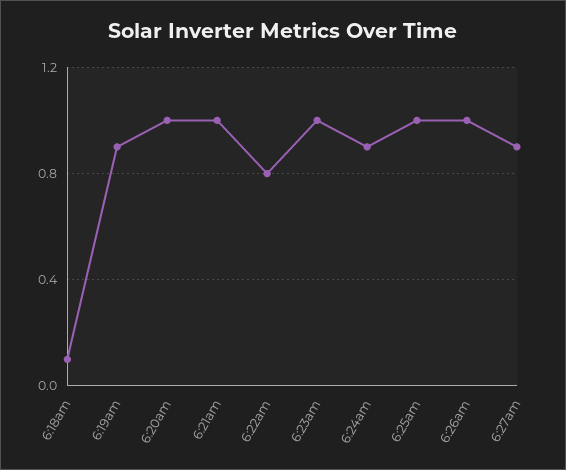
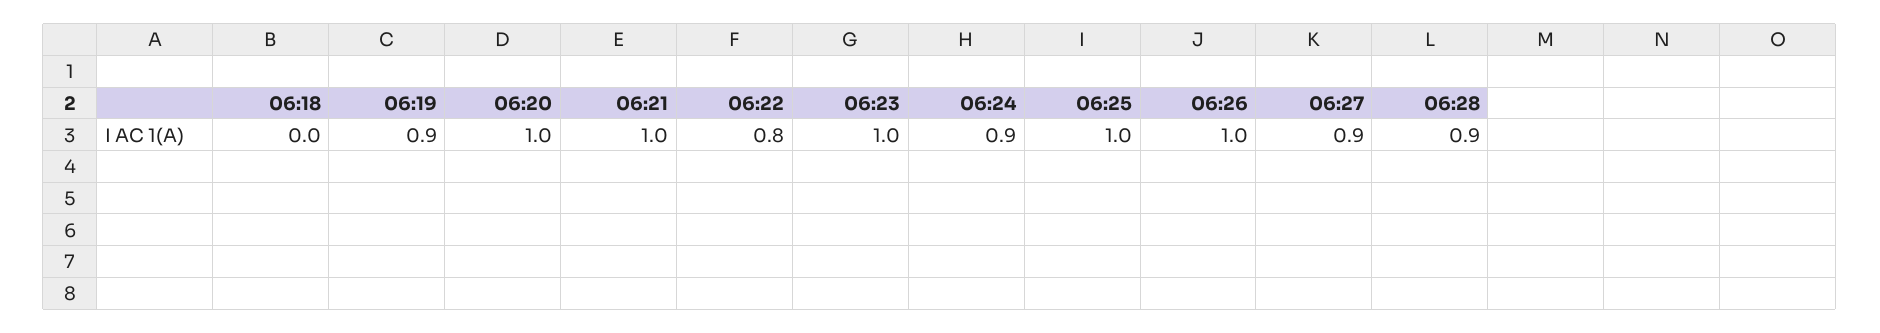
6:18am: 0.1 -> 0
06:28: none -> 0.9

